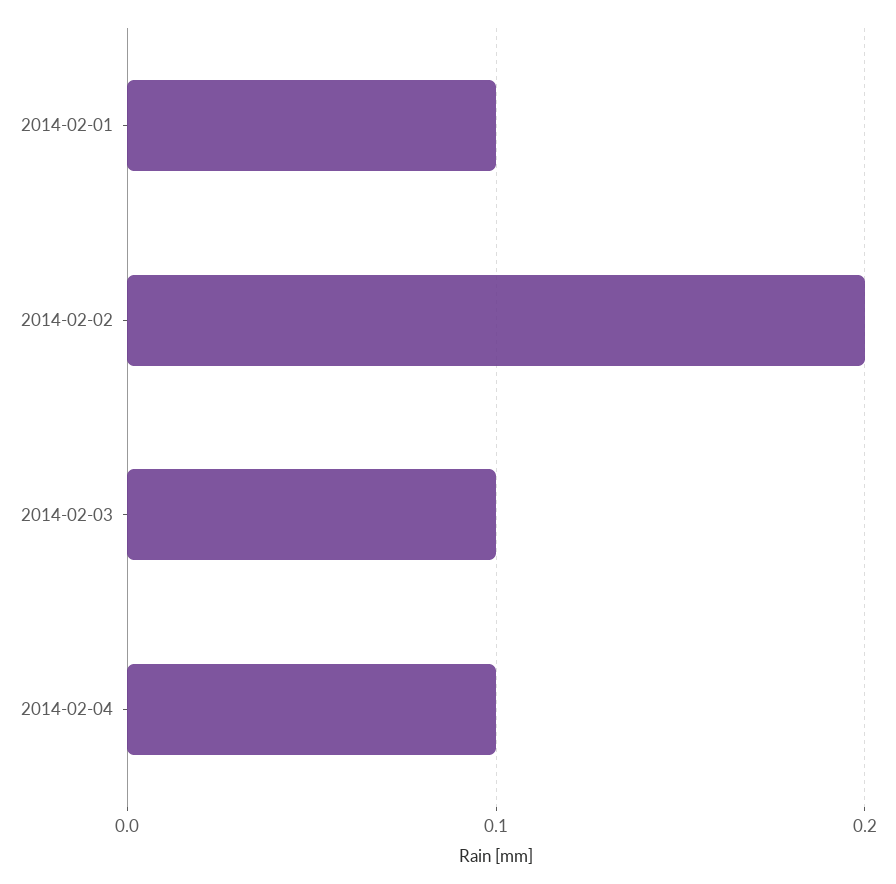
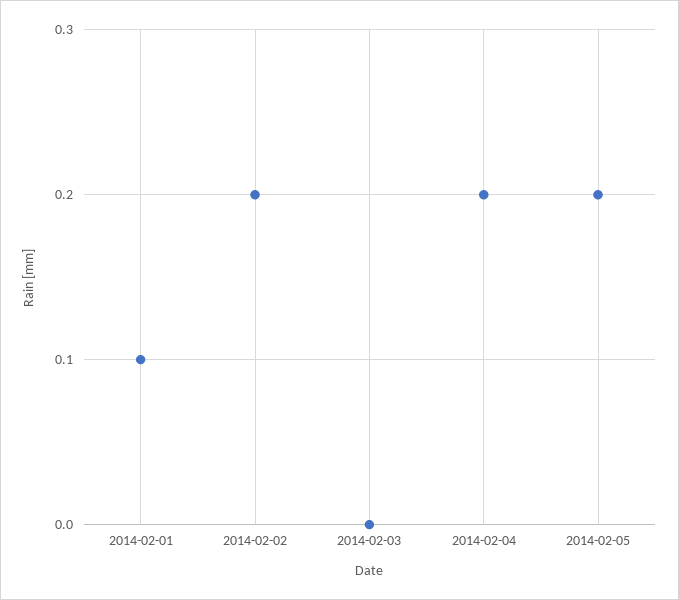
2014-02-03: 0.1 -> 0
2014-02-04: 0.1 -> 0.2
2014-02-05: none -> 0.2

